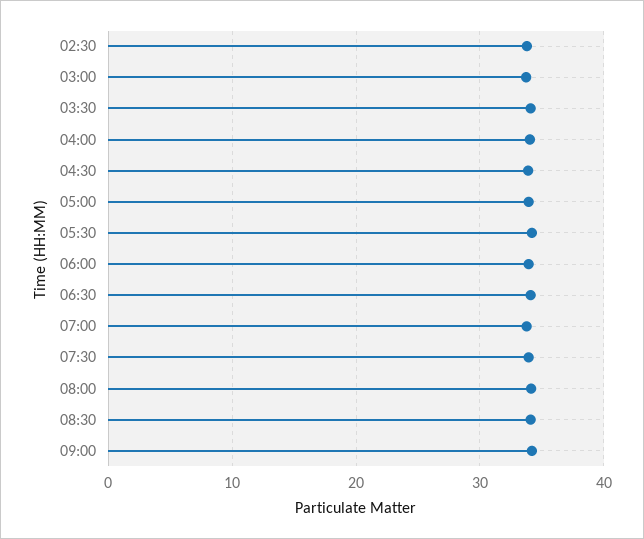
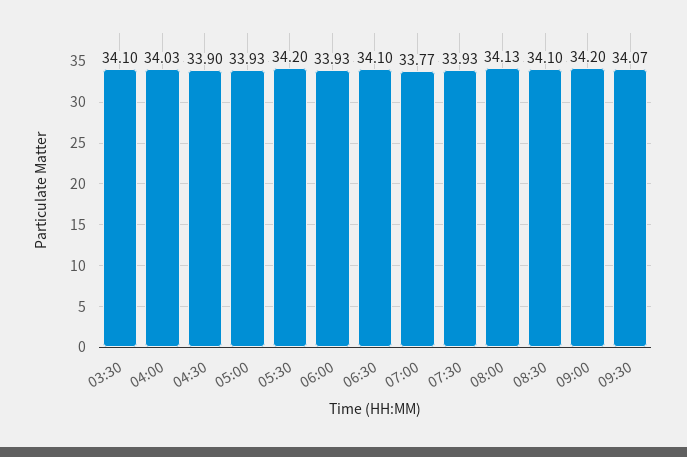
02:30: 34 -> none
03:00: 34 -> none
09:30: none -> 34.07

